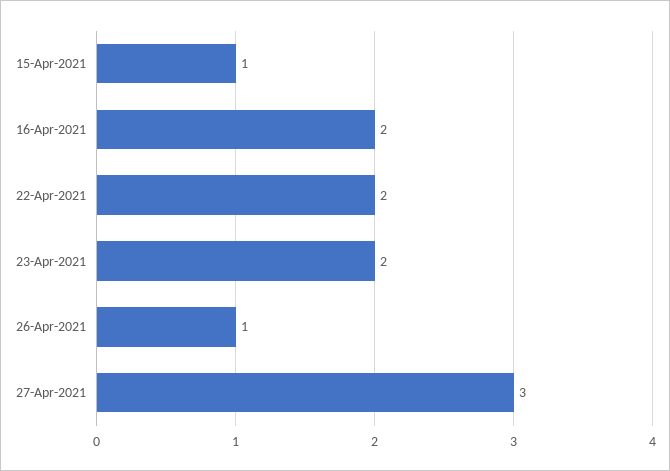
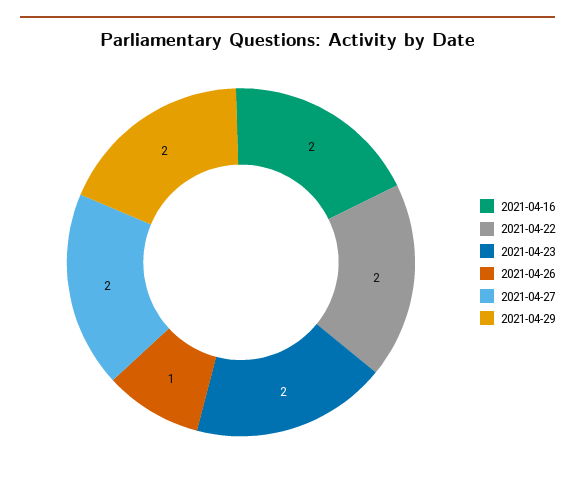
15-Apr-2021: 1 -> none
27-Apr-2021: 3 -> 2
2021-04-29: none -> 2

